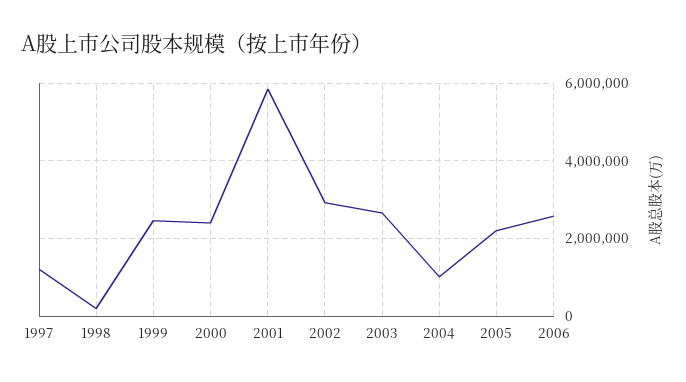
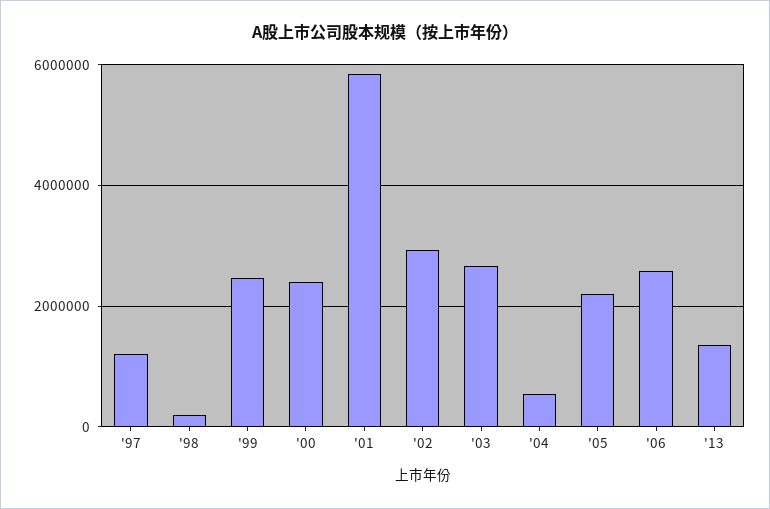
2004: 1000000 -> 600000
'13: none -> 1400000

